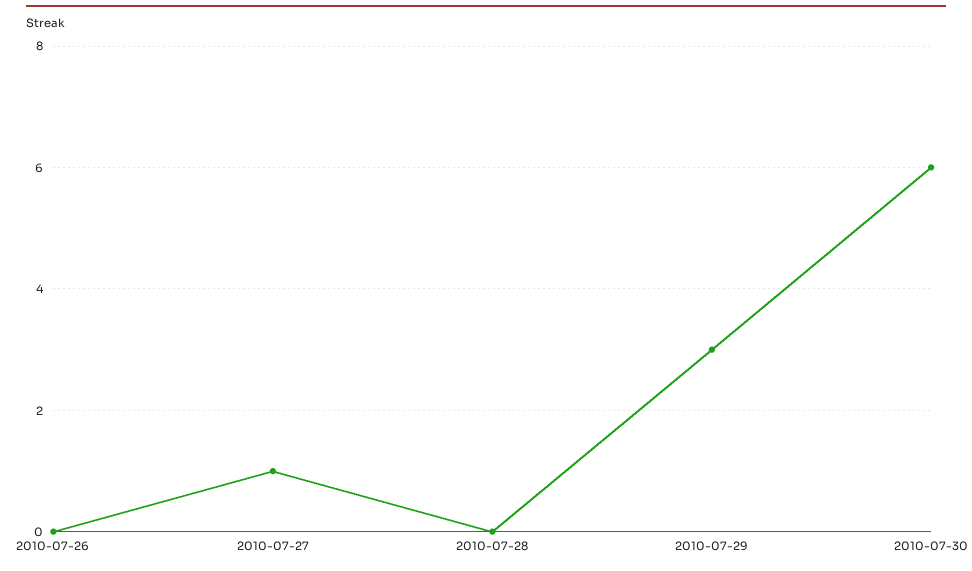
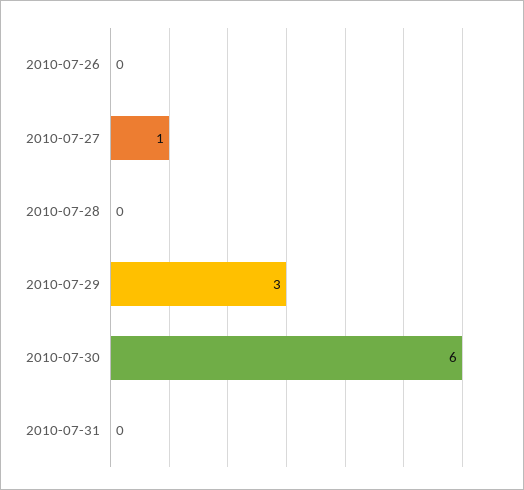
2010-07-31: none -> 0

